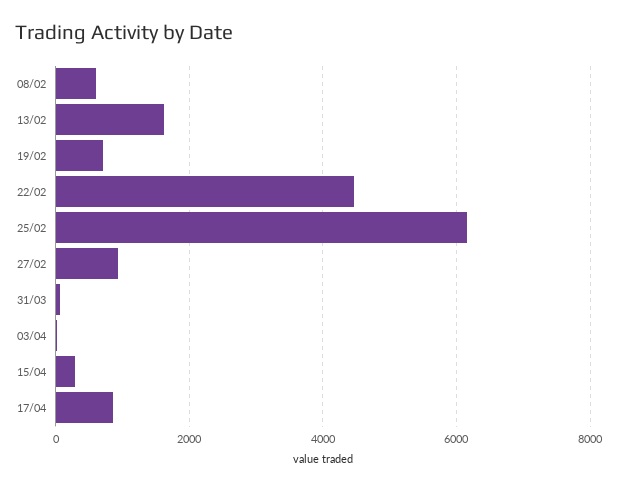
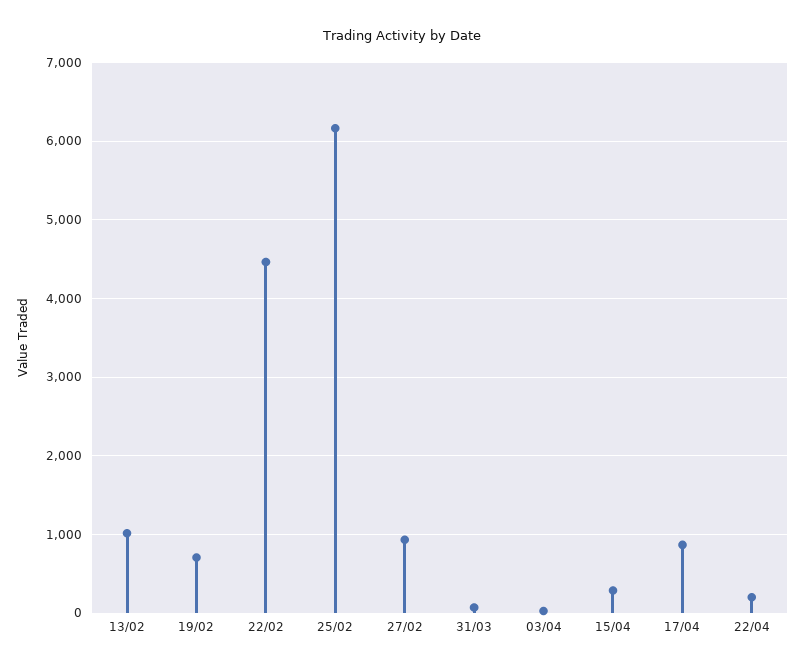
08/02: 600 -> none
13/02: 1600 -> 1000
22/04: none -> 200

